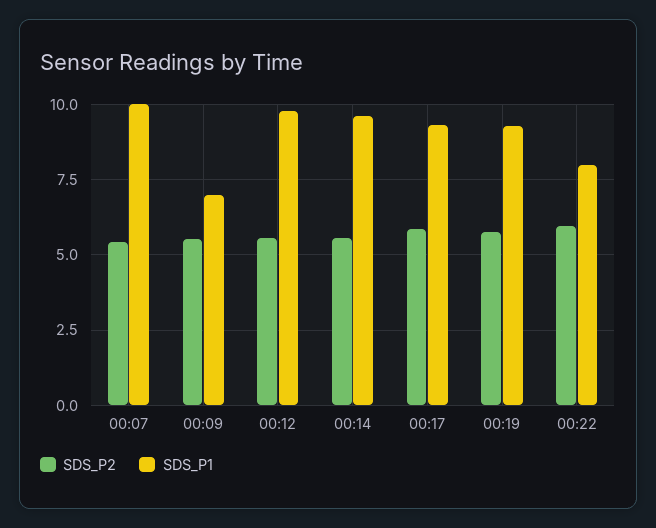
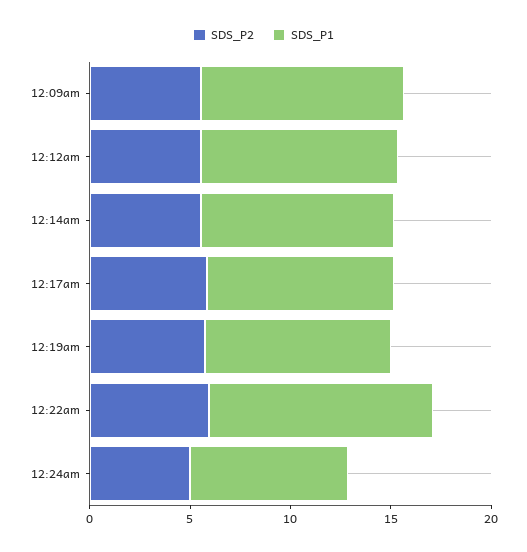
SDS_P2, 00:07: 5.5 -> none
SDS_P1, 00:07: 10 -> none
SDS_P1, 00:09: 7 -> 10
SDS_P1, 00:22: 8 -> 11
SDS_P2, 12:24am: none -> 5
SDS_P1, 12:24am: none -> 8

